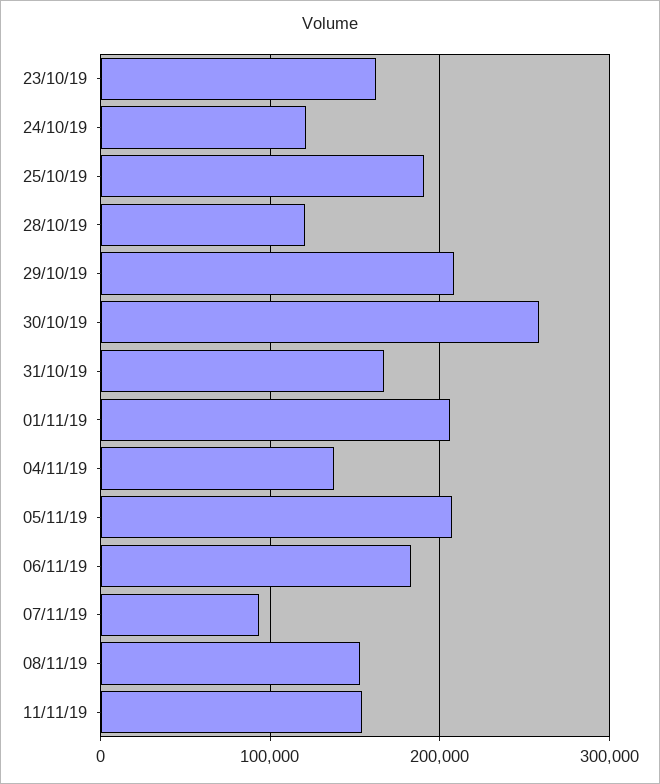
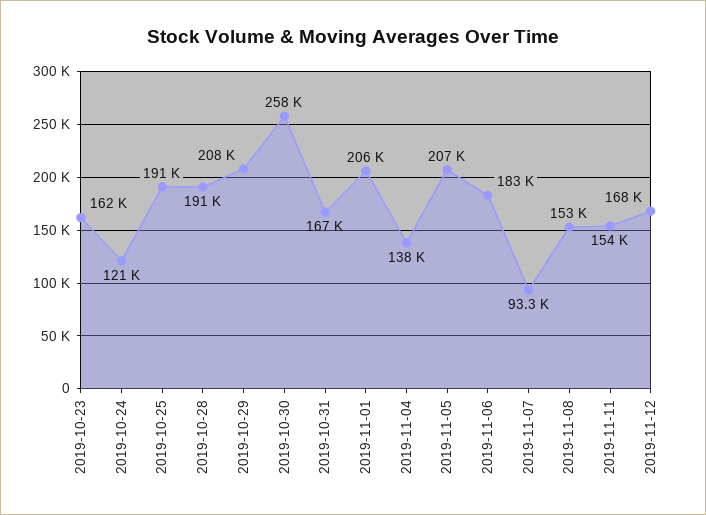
28/10/19: 120000 -> 191000
2019-11-12: none -> 168000

